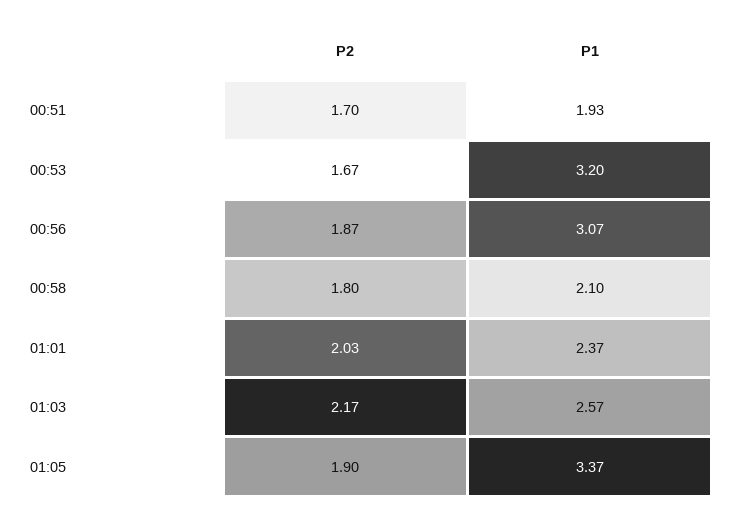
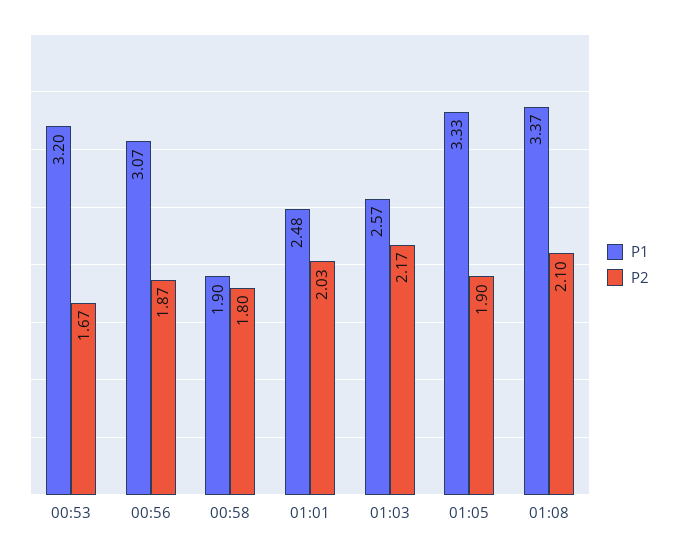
P2, 00:51: 1.7 -> none
P1, 00:51: 1.93 -> none
P1, 00:58: 2.1 -> 1.9
P1, 01:01: 2.37 -> 2.48
P1, 01:05: 3.37 -> 3.33
P1, 01:08: none -> 3.37
P2, 01:08: none -> 2.1

